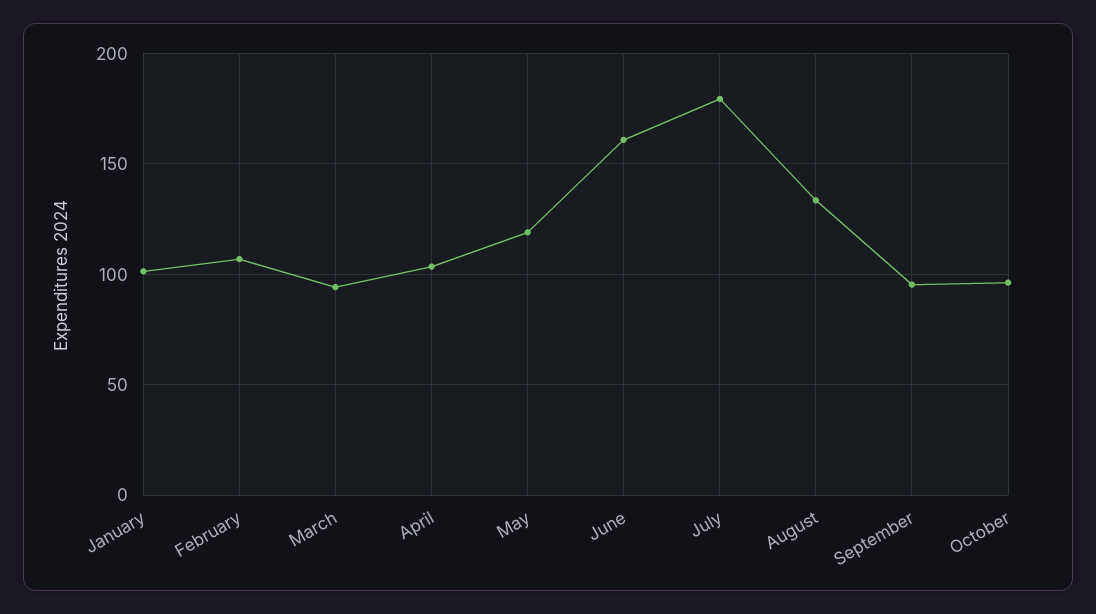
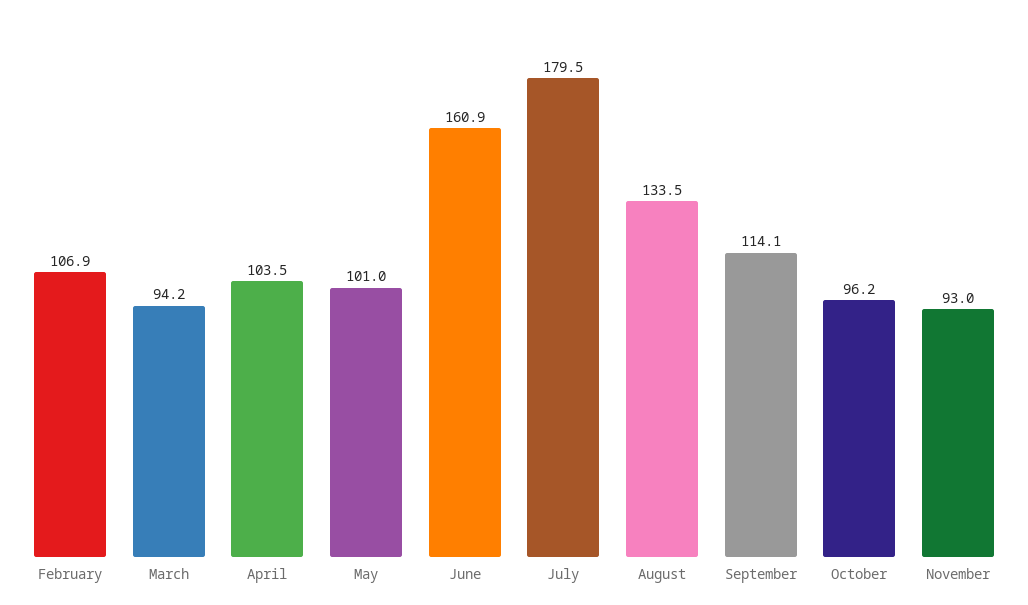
January: 100 -> none
May: 120 -> 101
September: 95 -> 114.1
November: none -> 93

